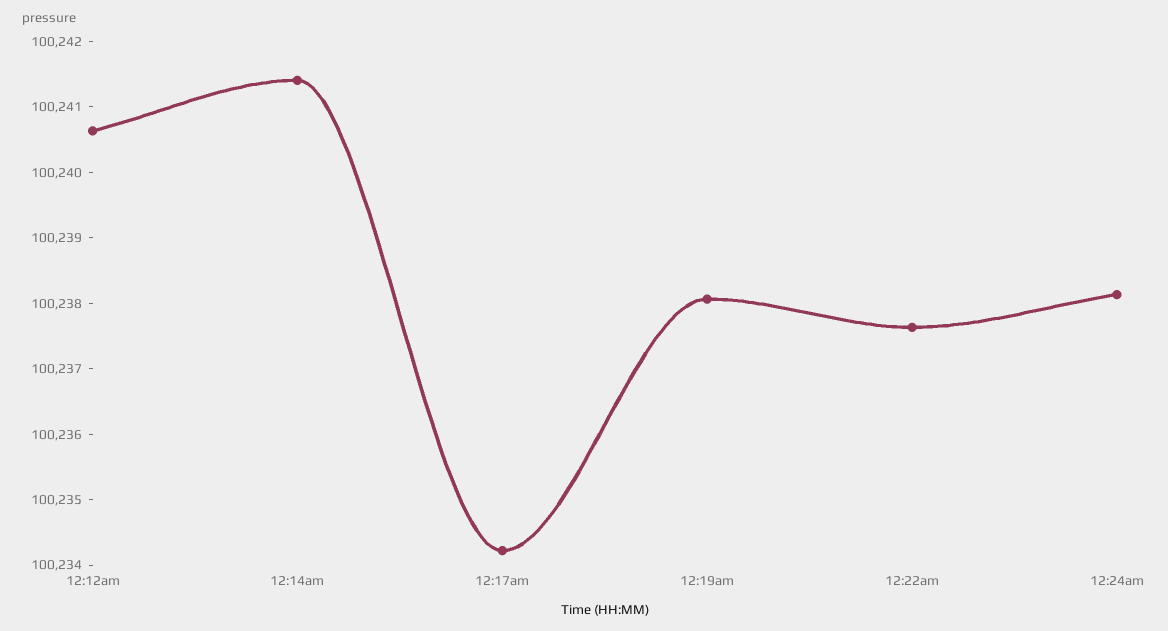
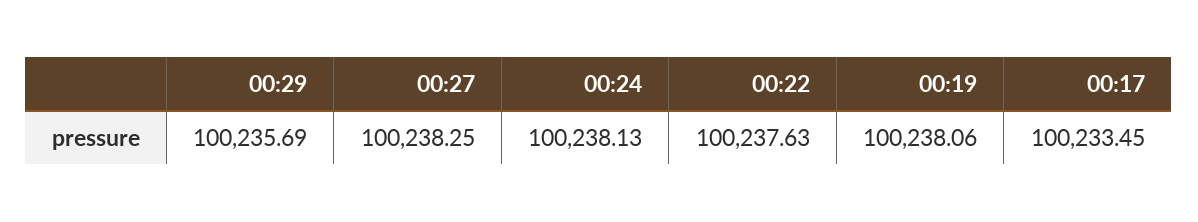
12:12am: 100240.6 -> none
12:14am: 100241.4 -> none
12:17am: 100234.2 -> 100233.45
00:29: none -> 100235.69
00:27: none -> 100238.25

